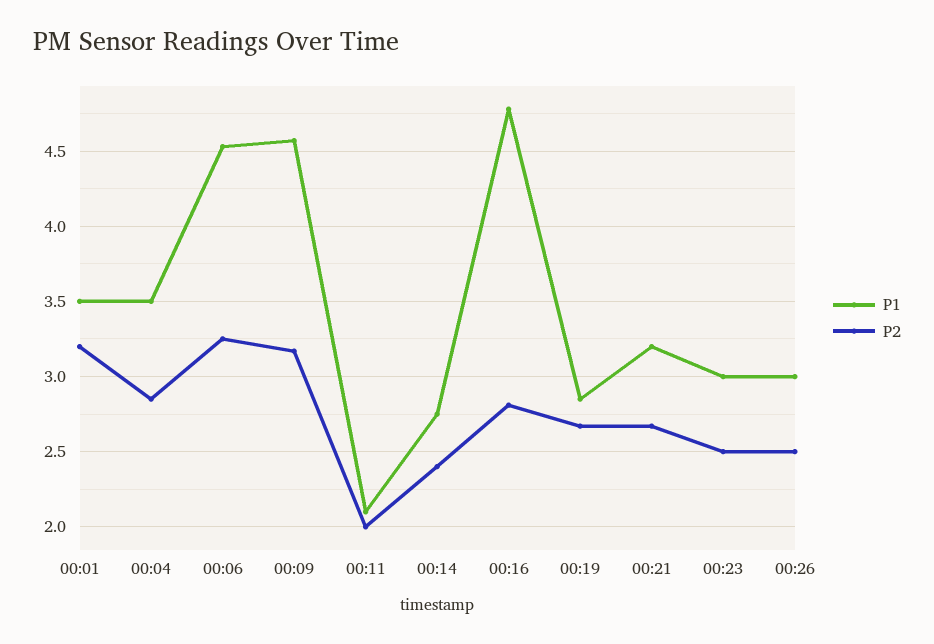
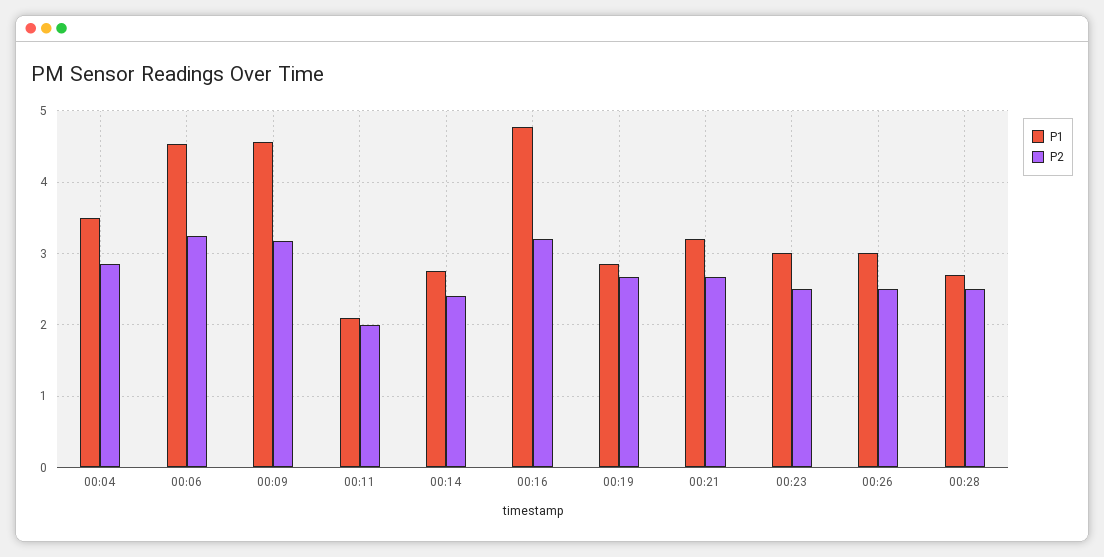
P1, 00:01: 3.5 -> none
P2, 00:01: 3.2 -> none
P2, 00:16: 2.8 -> 3.2
P1, 00:28: none -> 2.7
P2, 00:28: none -> 2.5

